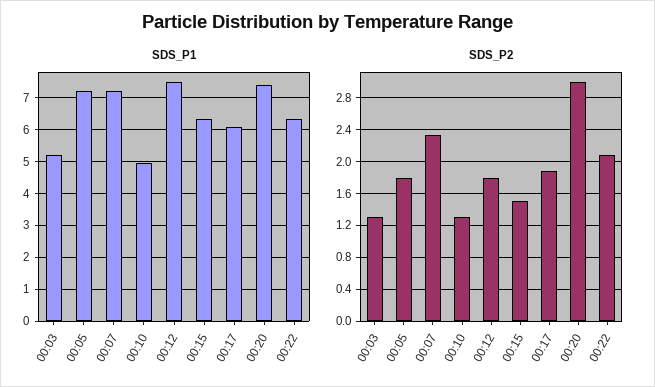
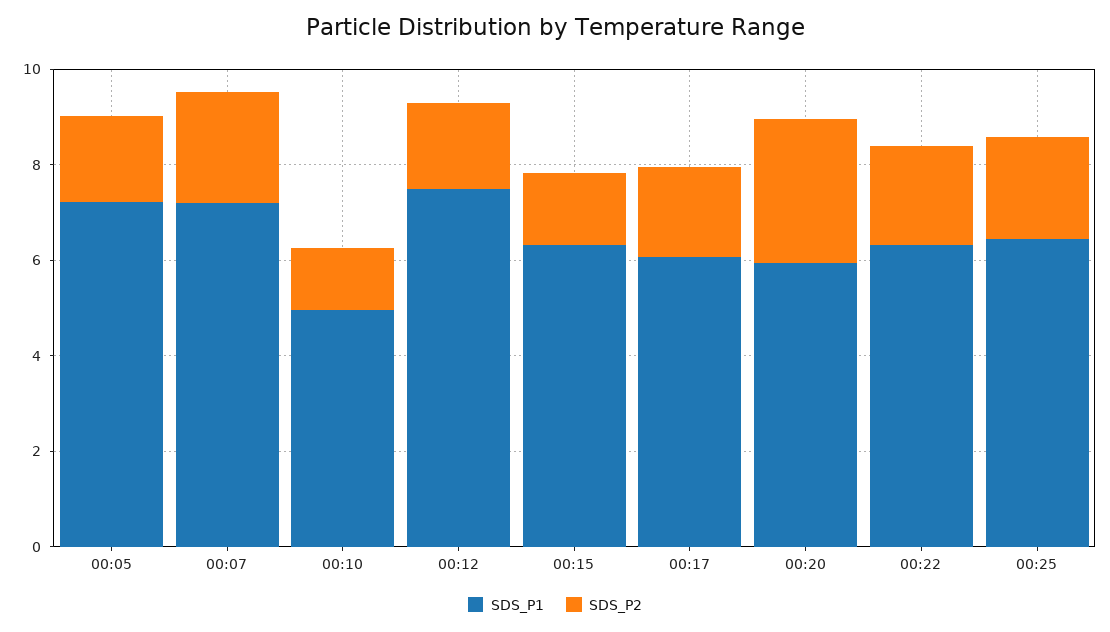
SDS_P1, 00:03: 5.2 -> none
SDS_P1, 00:20: 7.4 -> 6
SDS_P2, 00:03: 1.3 -> none
SDS_P1, 00:25: none -> 6.5
SDS_P2, 00:25: none -> 2

